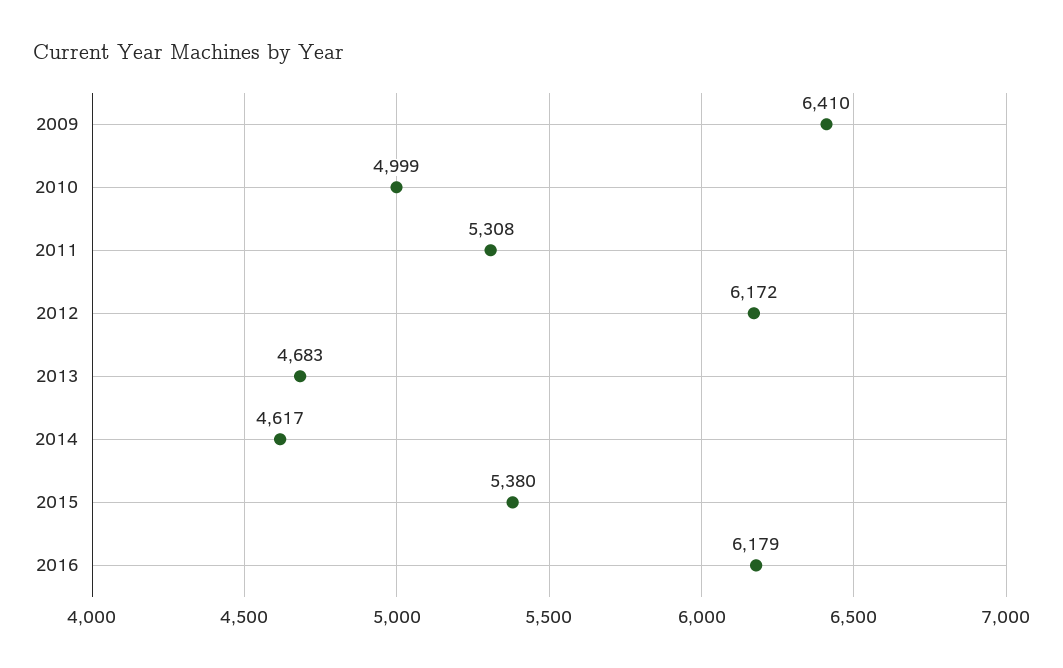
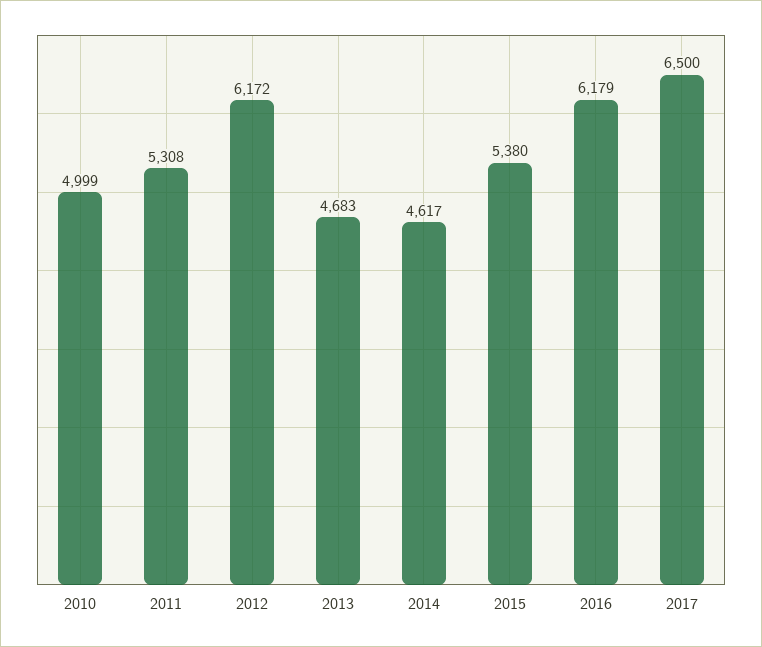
2009: 6410 -> none
2017: none -> 6500

